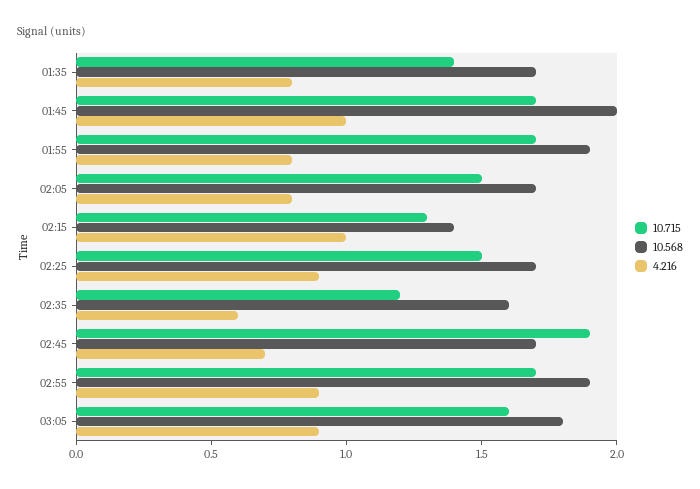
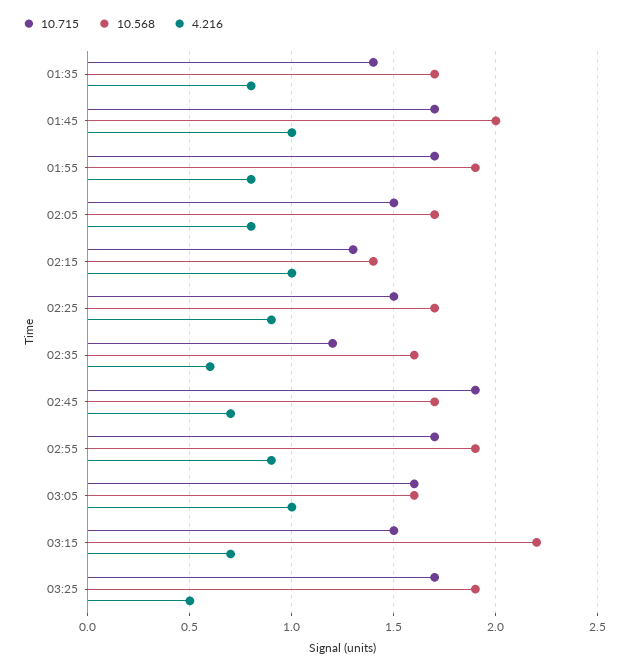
10.568, 03:05: 1.8 -> 1.6
4.216, 03:05: 0.9 -> 1
10.715, 03:15: none -> 1.5
10.568, 03:15: none -> 2.2
4.216, 03:15: none -> 0.7
10.715, 03:25: none -> 1.7
10.568, 03:25: none -> 1.9
4.216, 03:25: none -> 0.5

